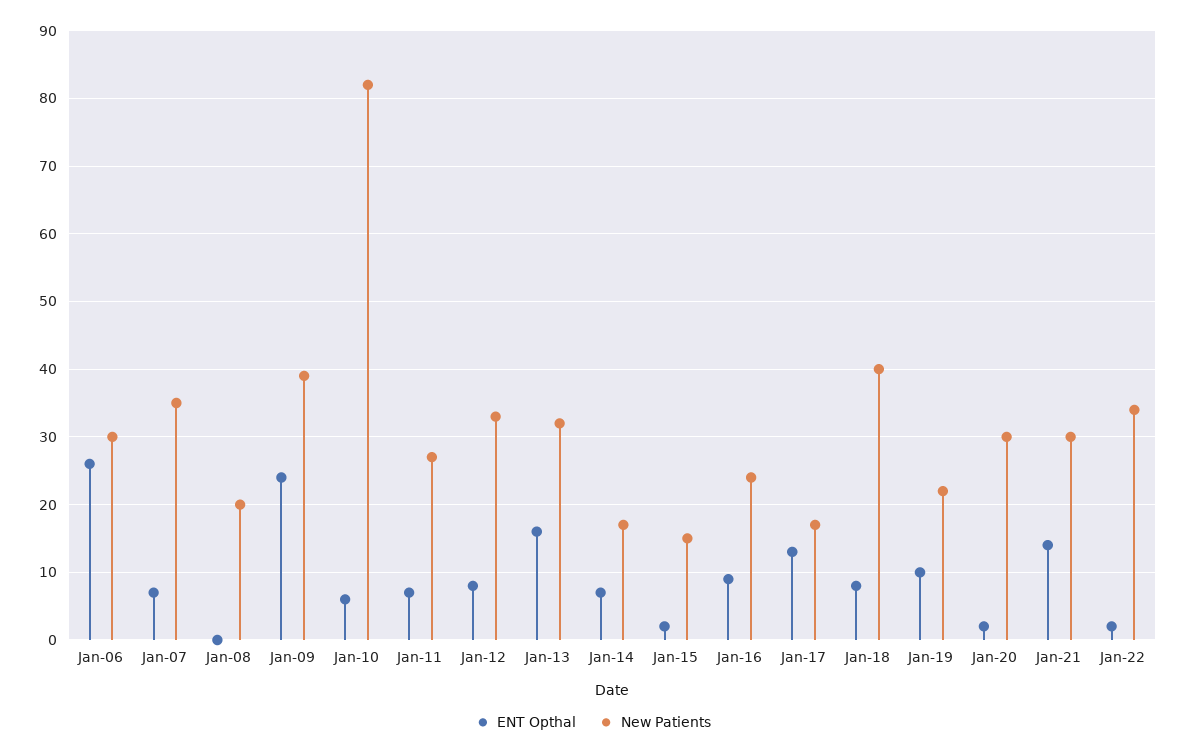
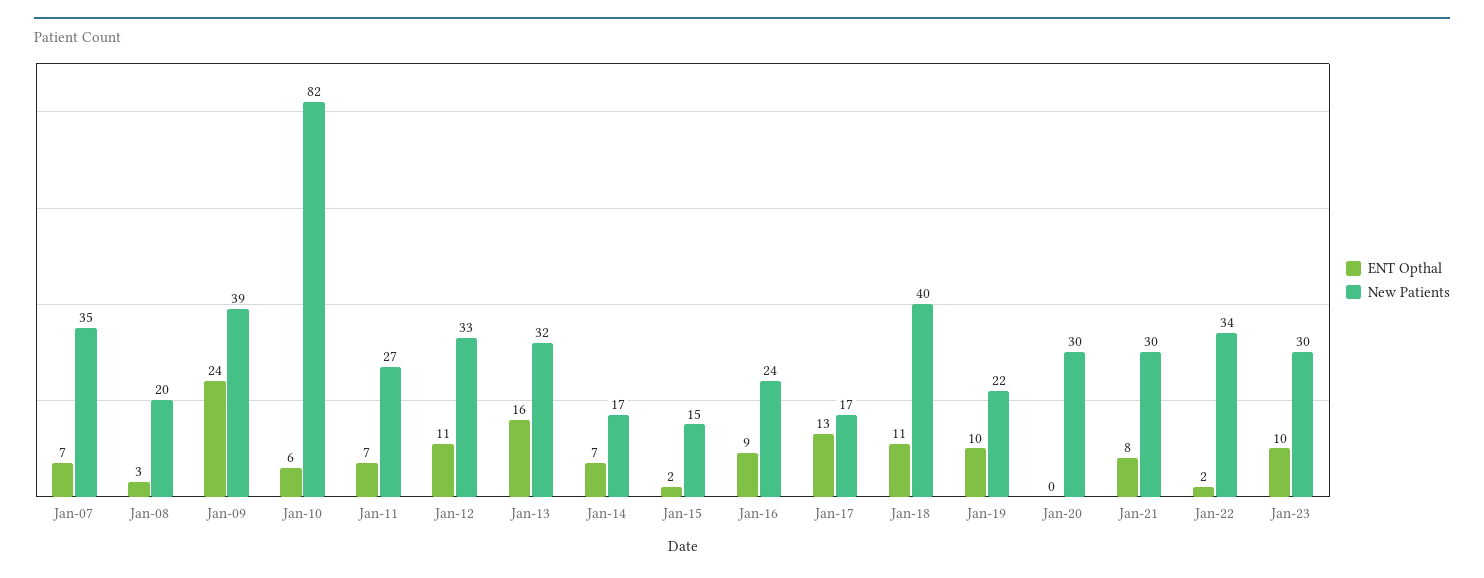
ENT Opthal, Jan-06: 26 -> none
New Patients, Jan-06: 30 -> none
ENT Opthal, Jan-08: 0 -> 3
ENT Opthal, Jan-12: 8 -> 11
ENT Opthal, Jan-18: 8 -> 11
ENT Opthal, Jan-20: 2 -> 0
ENT Opthal, Jan-21: 14 -> 8
ENT Opthal, Jan-23: none -> 10
New Patients, Jan-23: none -> 30

